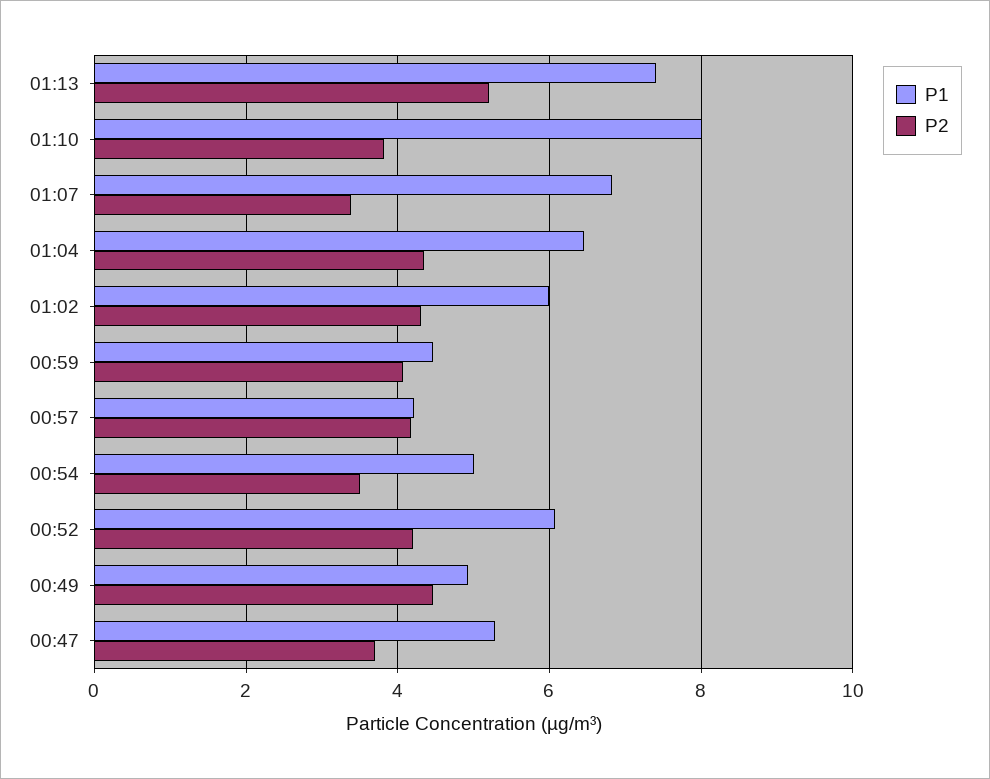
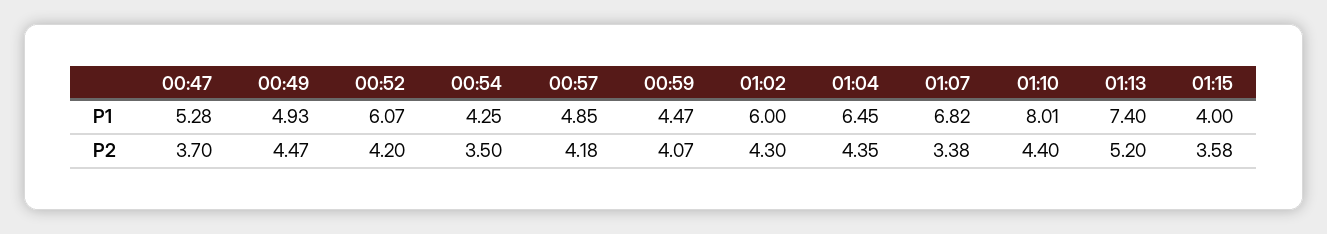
P2, 01:10: 3.8 -> 4.4
P1, 00:57: 4.2 -> 4.85
P1, 00:54: 5 -> 4.25
P1, 01:15: none -> 4
P2, 01:15: none -> 3.58

